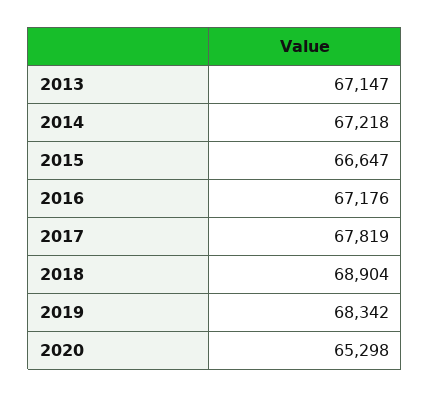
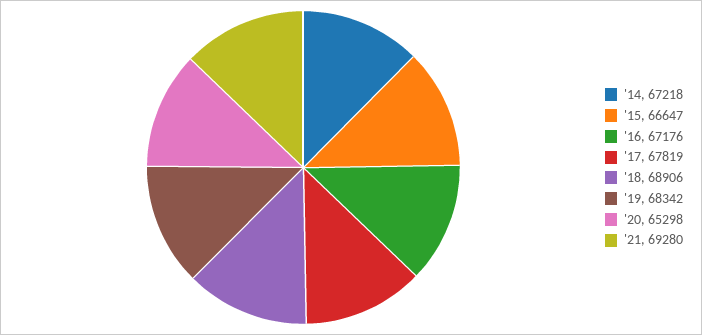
2013: 67147 -> none
2018: 68904 -> 68906
'21: none -> 69280

